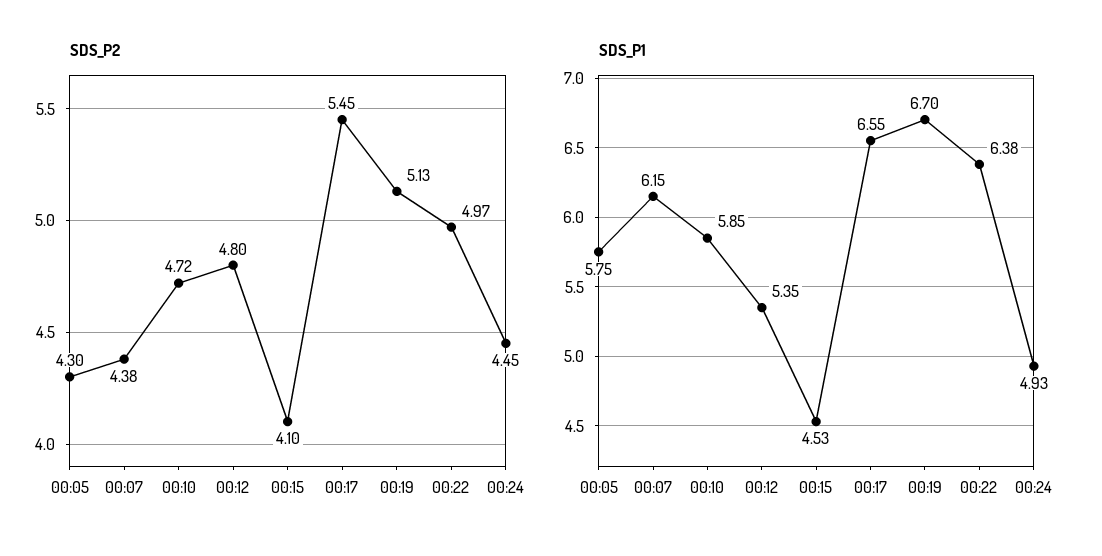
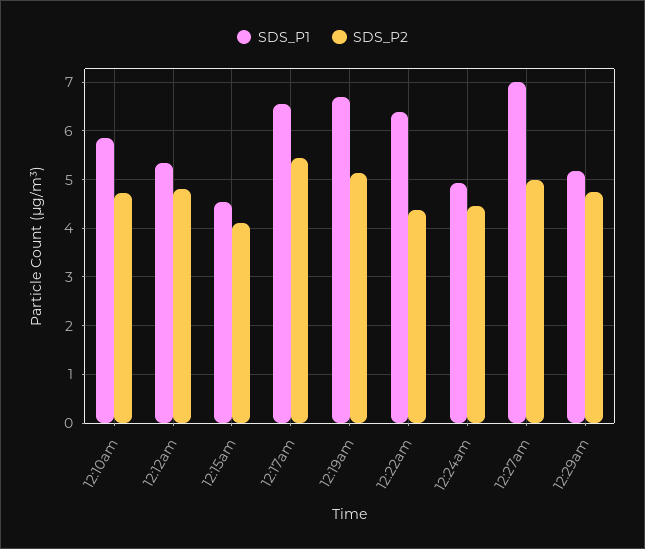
SDS_P2, 00:05: 4.3 -> none
SDS_P2, 00:07: 4.38 -> none
SDS_P2, 00:22: 4.97 -> 4.4
SDS_P1, 00:05: 5.75 -> none
SDS_P1, 00:07: 6.15 -> none
SDS_P1, 12:27am: none -> 7
SDS_P2, 12:27am: none -> 5
SDS_P1, 12:29am: none -> 5.2
SDS_P2, 12:29am: none -> 4.8

